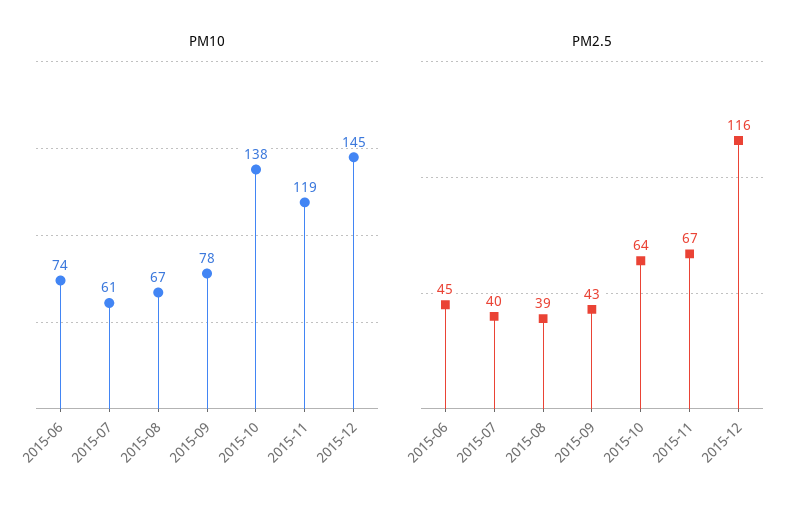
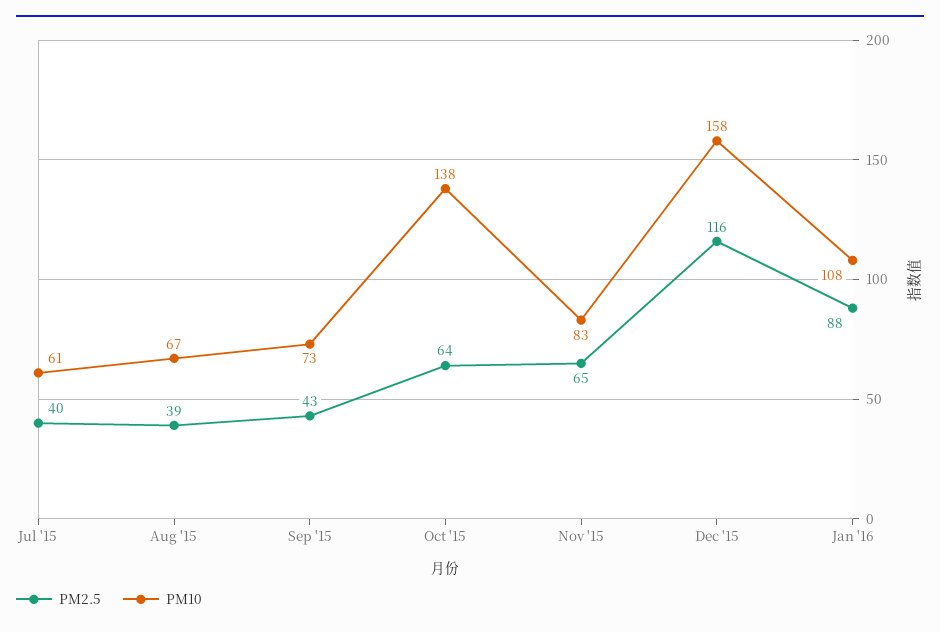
PM10, 2015-06: 74 -> none
PM10, 2015-09: 78 -> 73
PM10, 2015-11: 119 -> 83
PM10, 2015-12: 145 -> 158
PM2.5, 2015-06: 45 -> none
PM2.5, 2015-11: 67 -> 65
PM2.5, Jan '16: none -> 88
PM10, Jan '16: none -> 108

